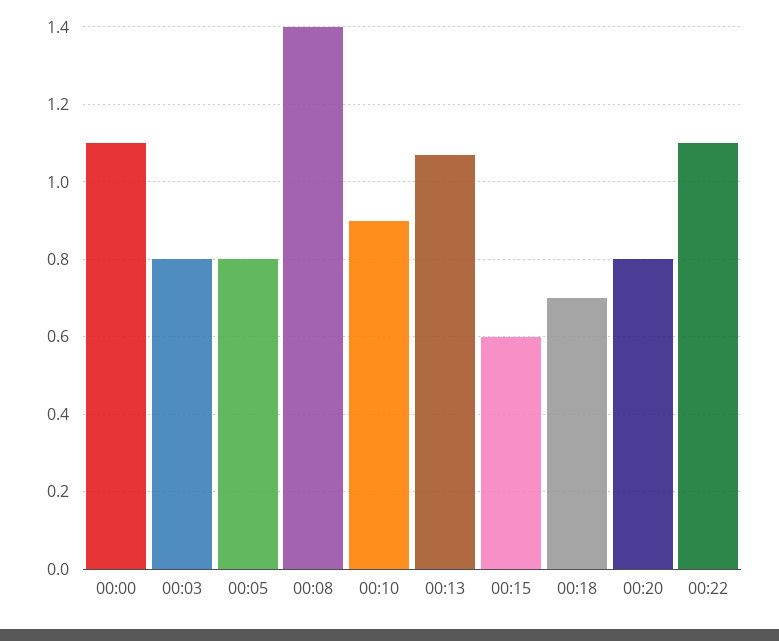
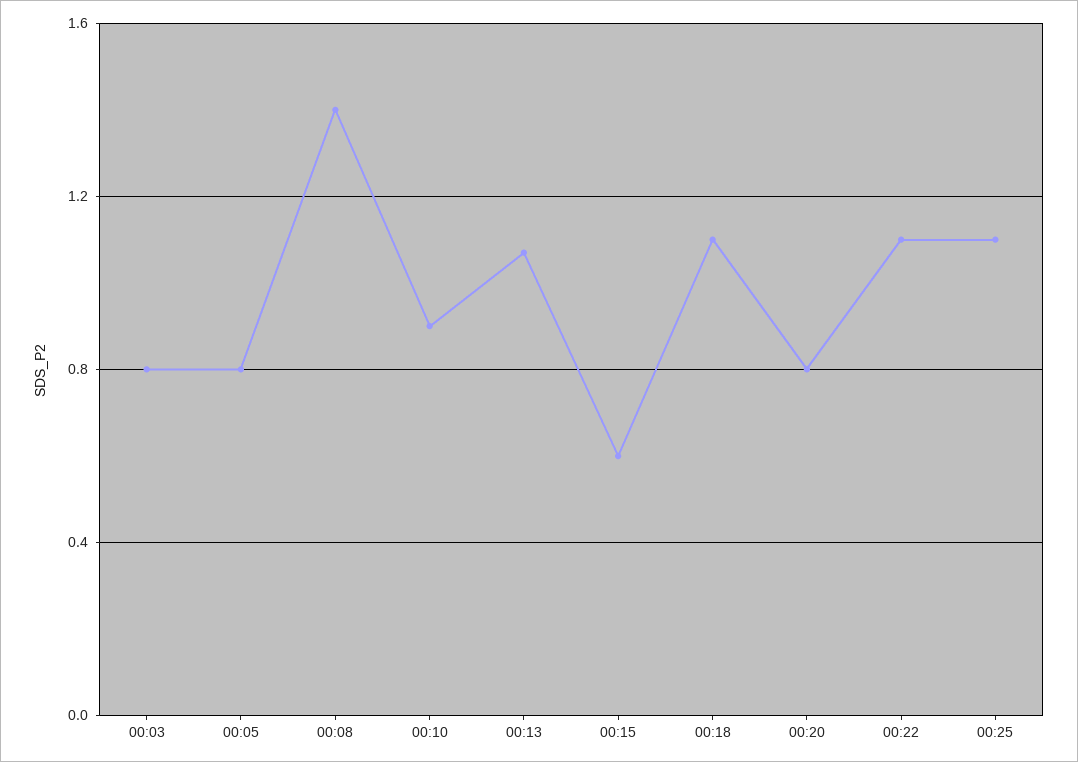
00:00: 1.1 -> none
00:18: 0.7 -> 1.1
00:25: none -> 1.1

